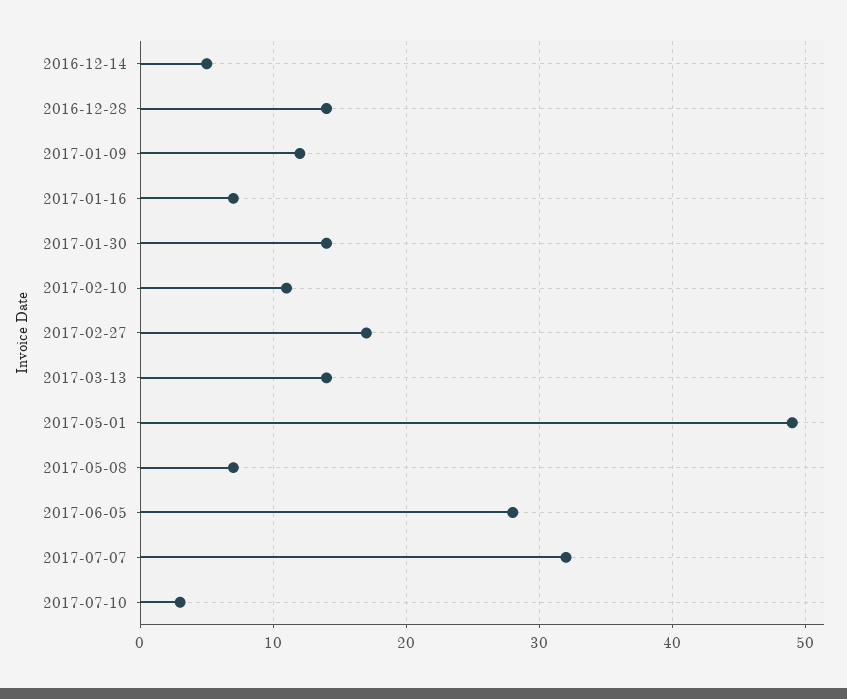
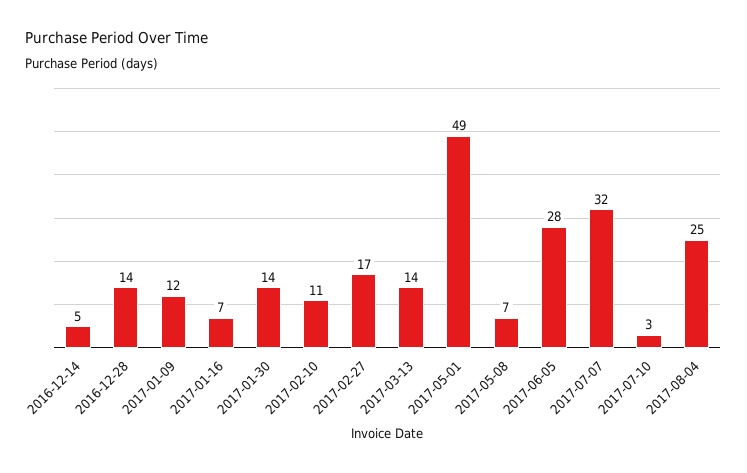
2017-08-04: none -> 25

